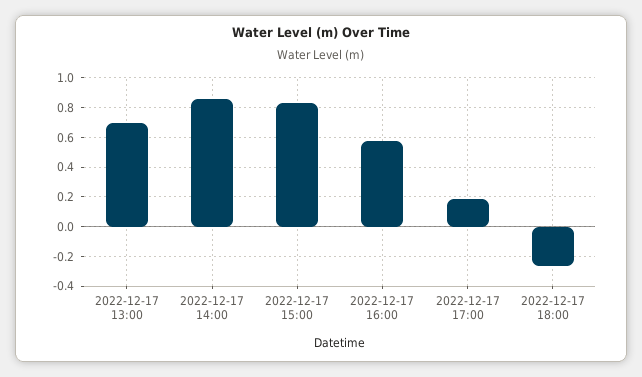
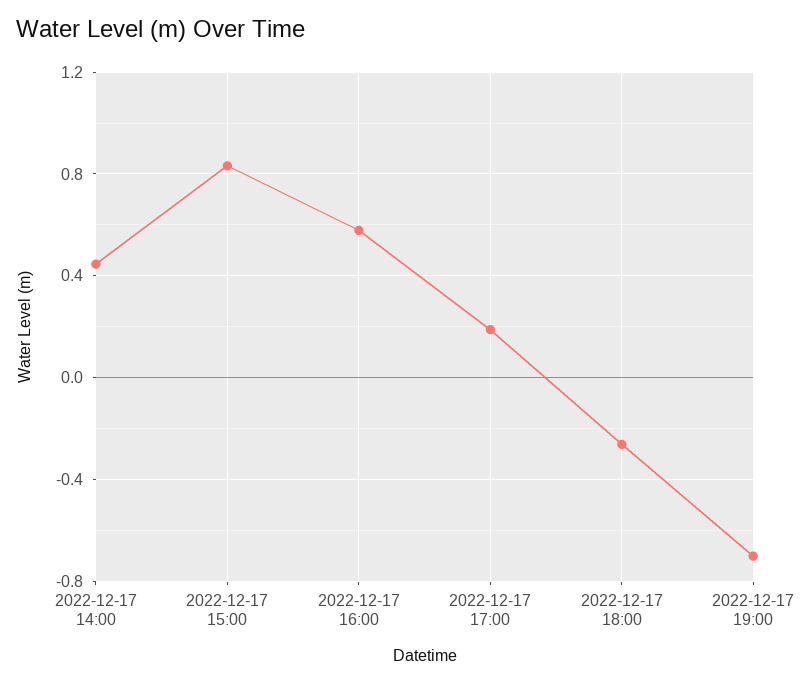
2022-12-17 13:00: 0.7 -> none
2022-12-17 14:00: 0.85 -> 0.45
2022-12-17 19:00: none -> -0.7

